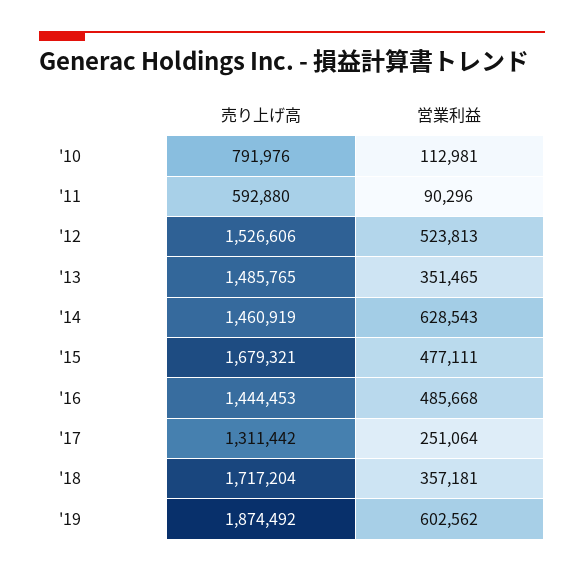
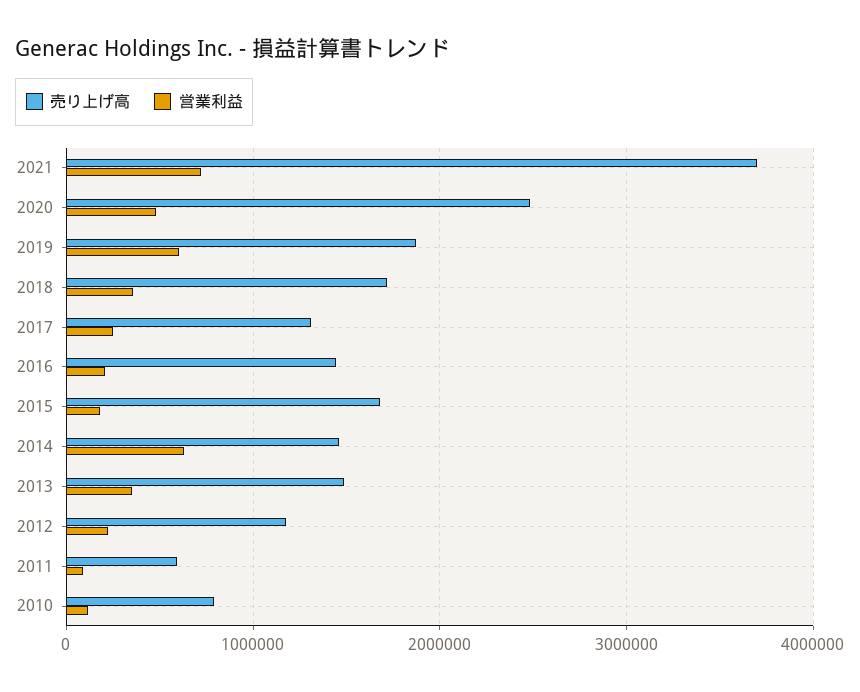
売り上げ高, '12: 1526606 -> 1200000
営業利益, '12: 523813 -> 200000
営業利益, '15: 477111 -> 200000
営業利益, '16: 485668 -> 200000
売り上げ高, 2021: none -> 3700000
営業利益, 2021: none -> 700000
売り上げ高, 2020: none -> 2500000
営業利益, 2020: none -> 500000

